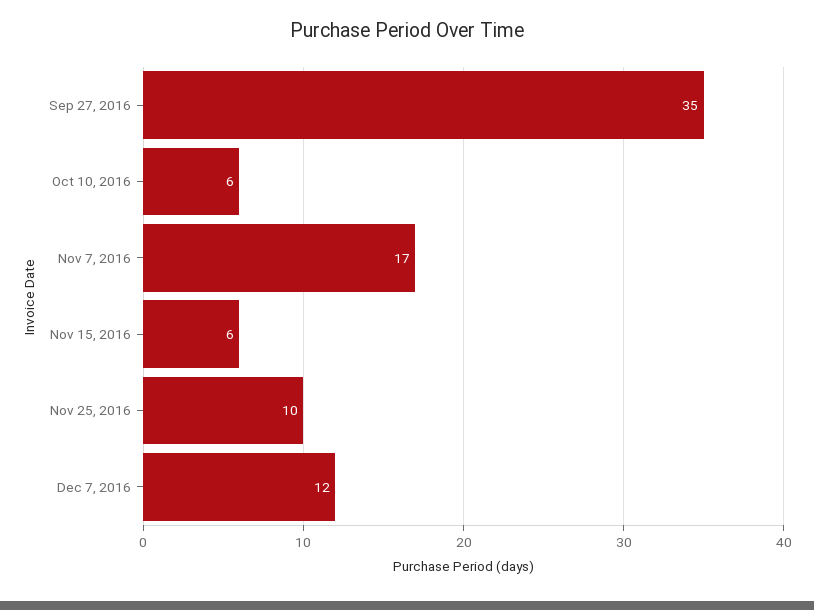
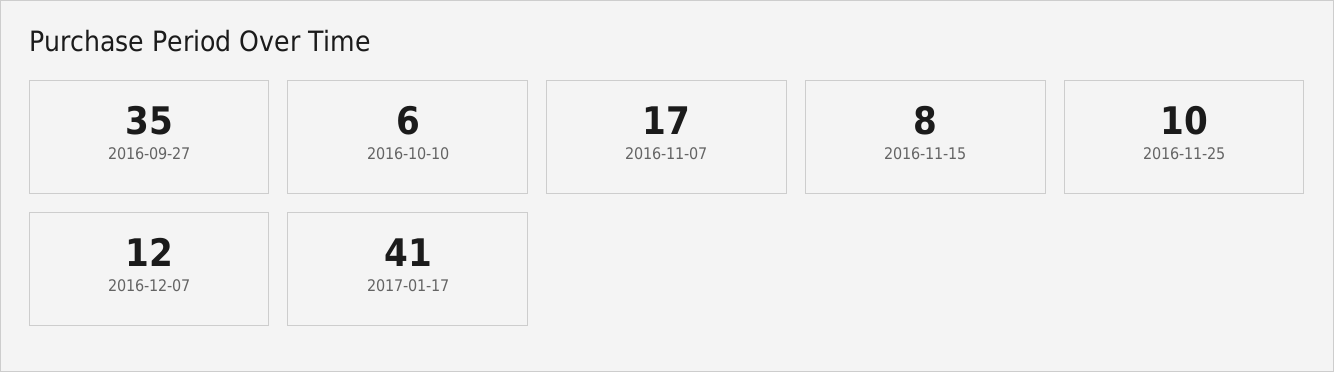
Nov 15, 2016: 6 -> 8
2017-01-17: none -> 41

